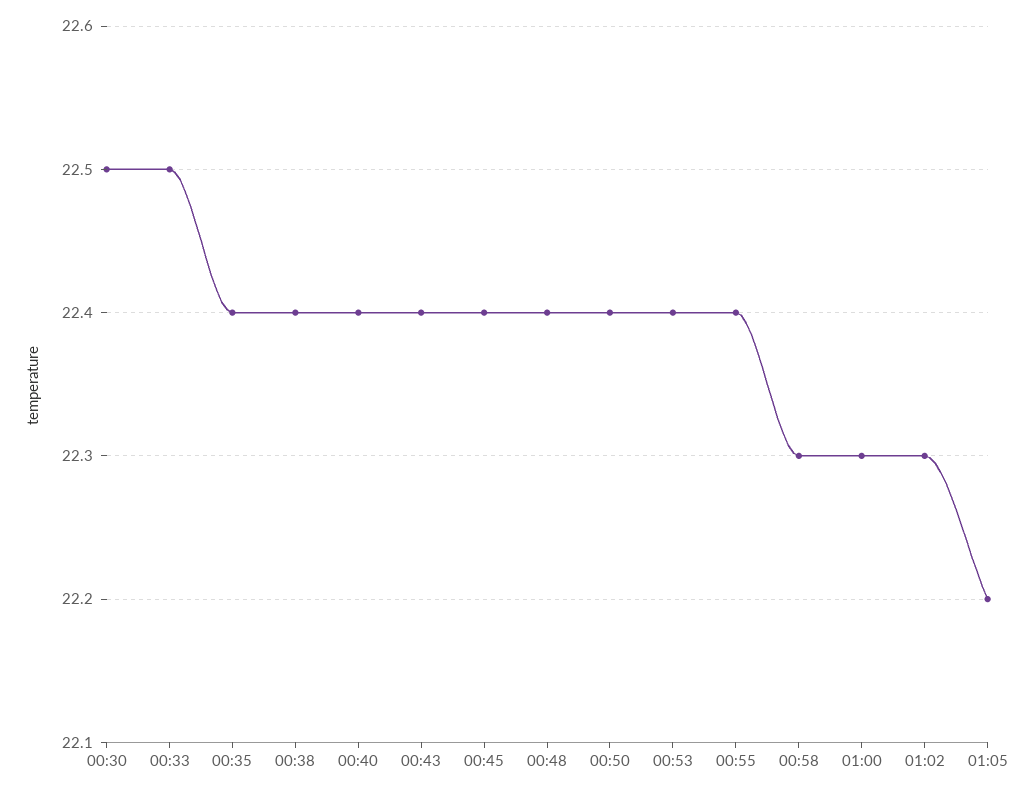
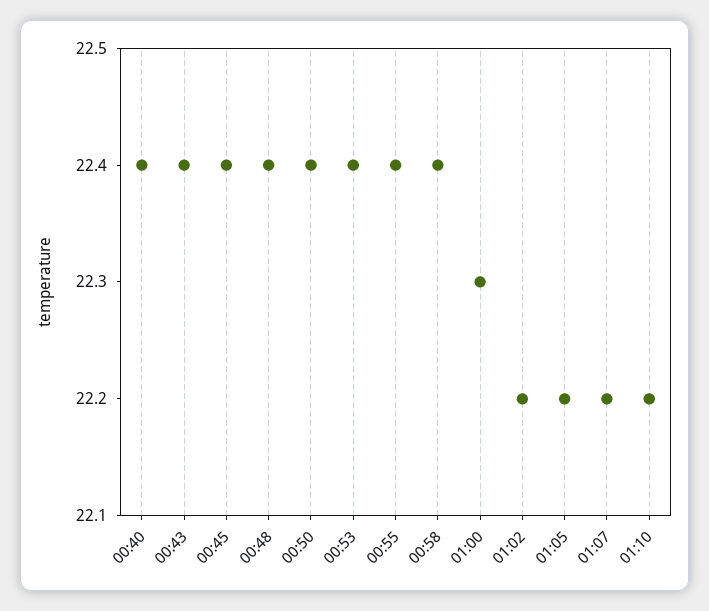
00:30: 22.5 -> none
00:33: 22.5 -> none
00:35: 22.4 -> none
00:38: 22.4 -> none
00:58: 22.3 -> 22.4
01:02: 22.3 -> 22.2
01:07: none -> 22.2
01:10: none -> 22.2

